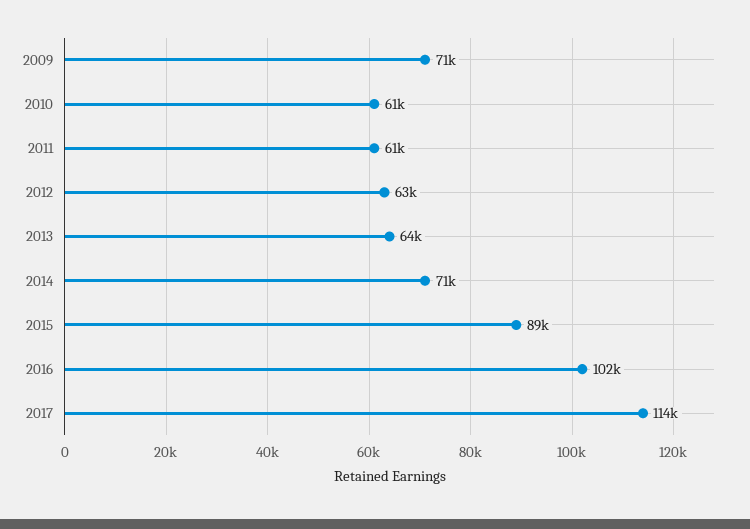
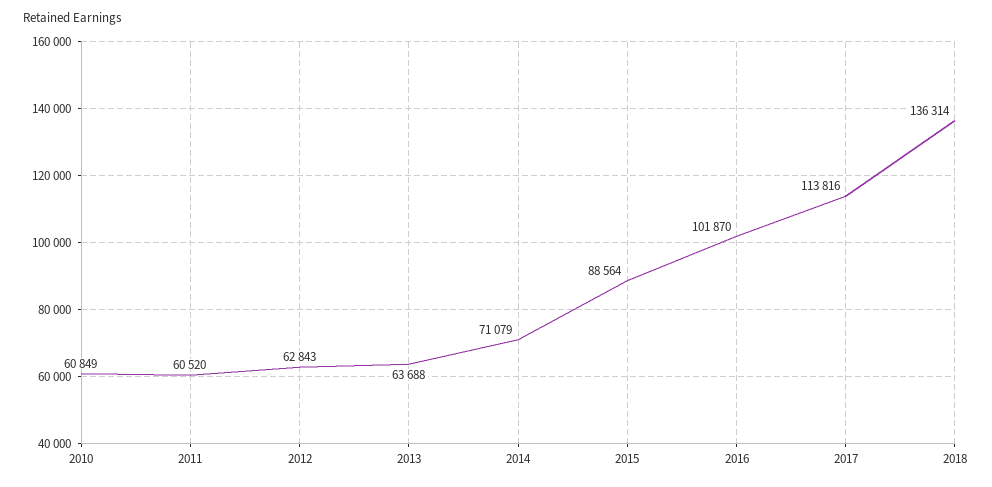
2009: 71000 -> none
2018: none -> 136314

